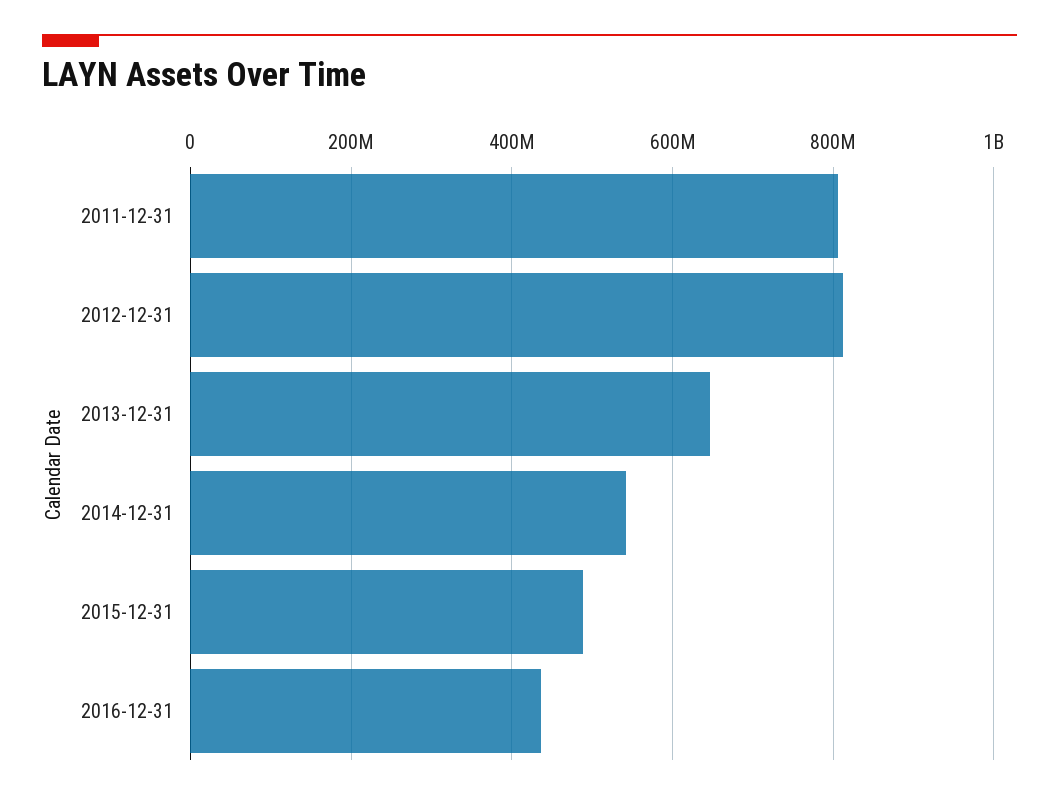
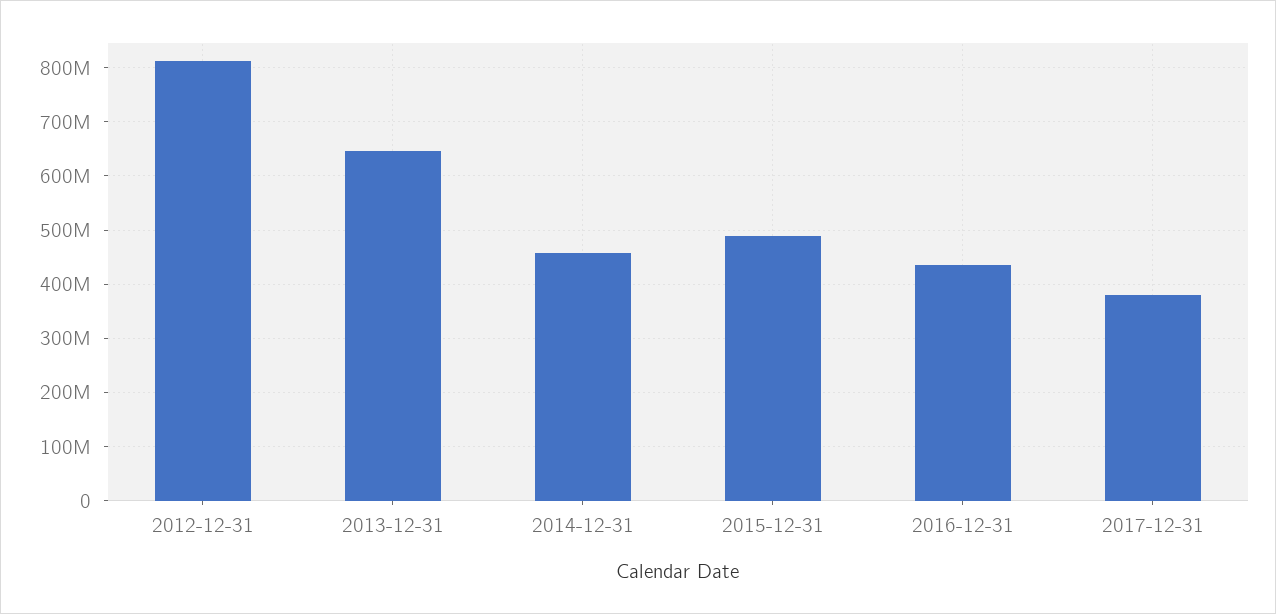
2011-12-31: 800000000 -> none
2014-12-31: 540000000 -> 460000000
2017-12-31: none -> 380000000

